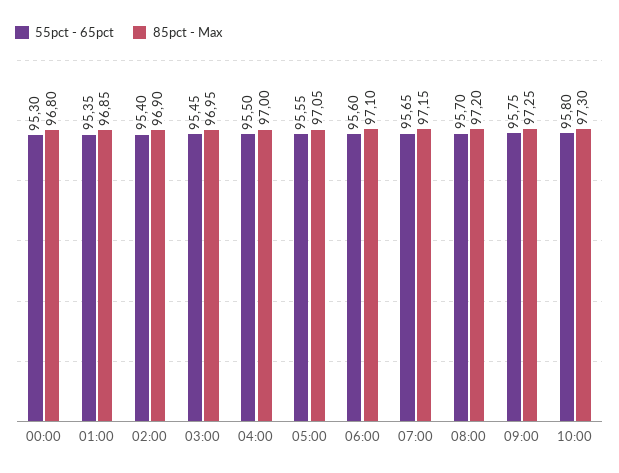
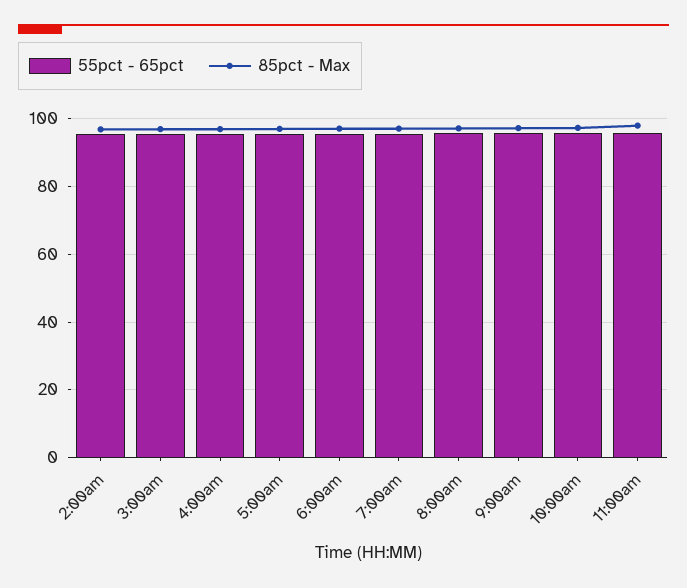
55pct - 65pct, 00:00: 95.3 -> none
85pct - Max, 00:00: 96.8 -> none
55pct - 65pct, 01:00: 95.35 -> none
85pct - Max, 01:00: 96.85 -> none
55pct - 65pct, 11:00am: none -> 96
85pct - Max, 11:00am: none -> 98

